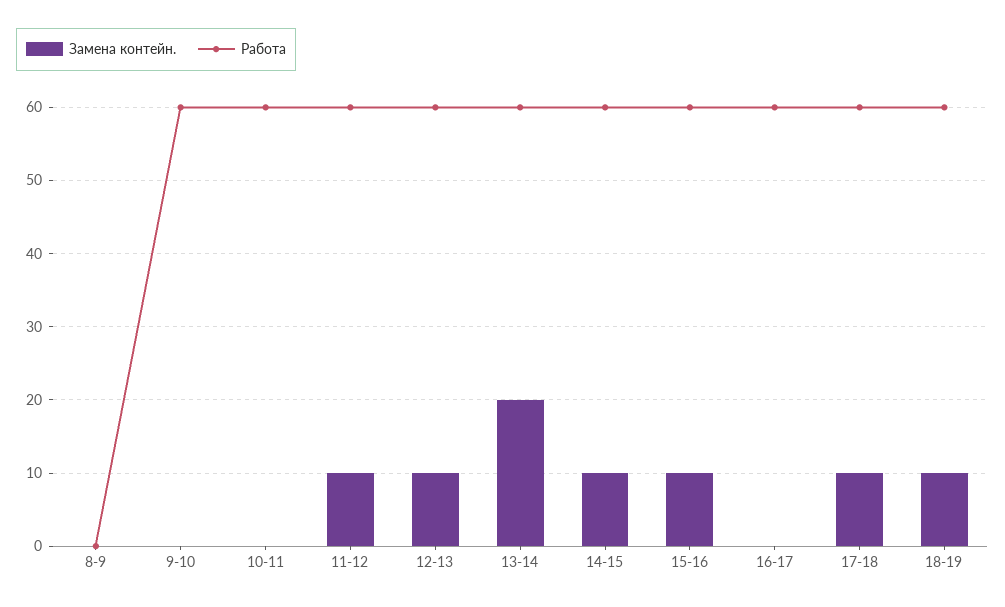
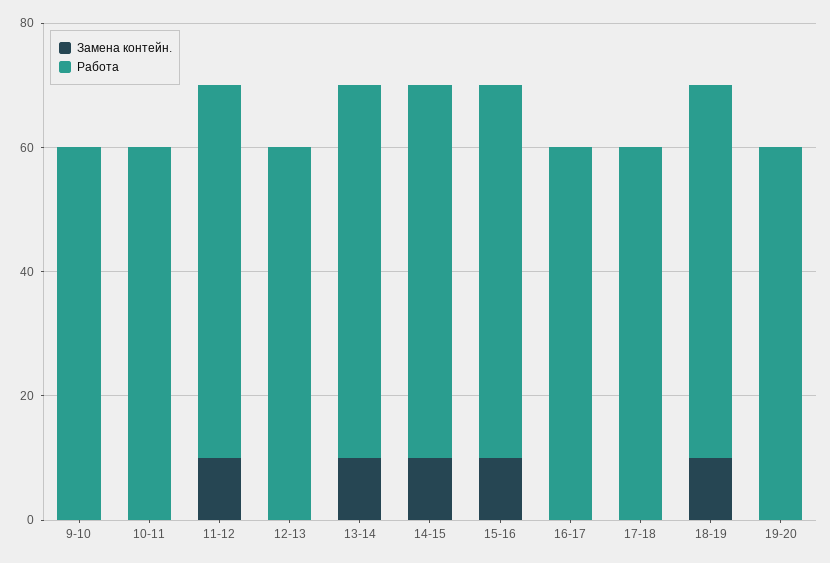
Замена контейн., 8-9: 0 -> none
Работа, 8-9: 0 -> none
Замена контейн., 12-13: 10 -> 0
Замена контейн., 13-14: 20 -> 10
Замена контейн., 17-18: 10 -> 0
Замена контейн., 19-20: none -> 0
Работа, 19-20: none -> 60

